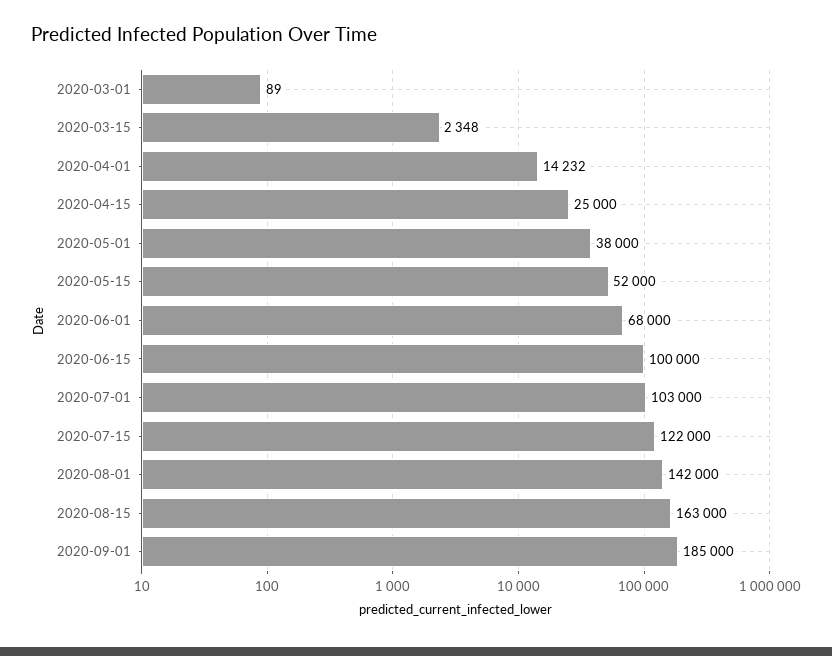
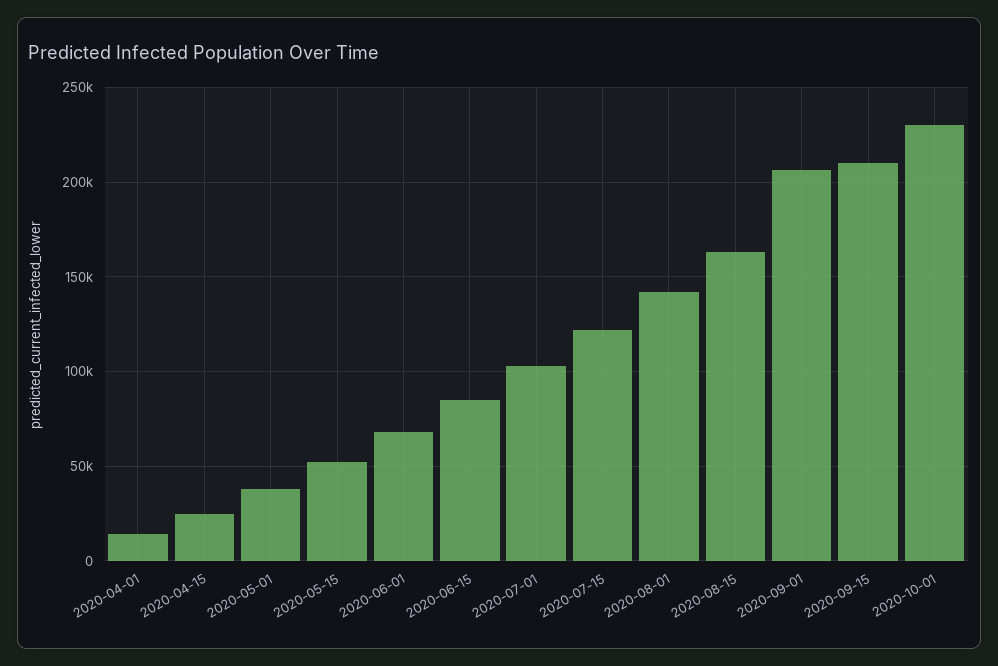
2020-03-01: 89 -> none
2020-03-15: 2348 -> none
2020-06-15: 100000 -> 85000
2020-09-01: 185000 -> 205000
2020-09-15: none -> 210000
2020-10-01: none -> 230000

